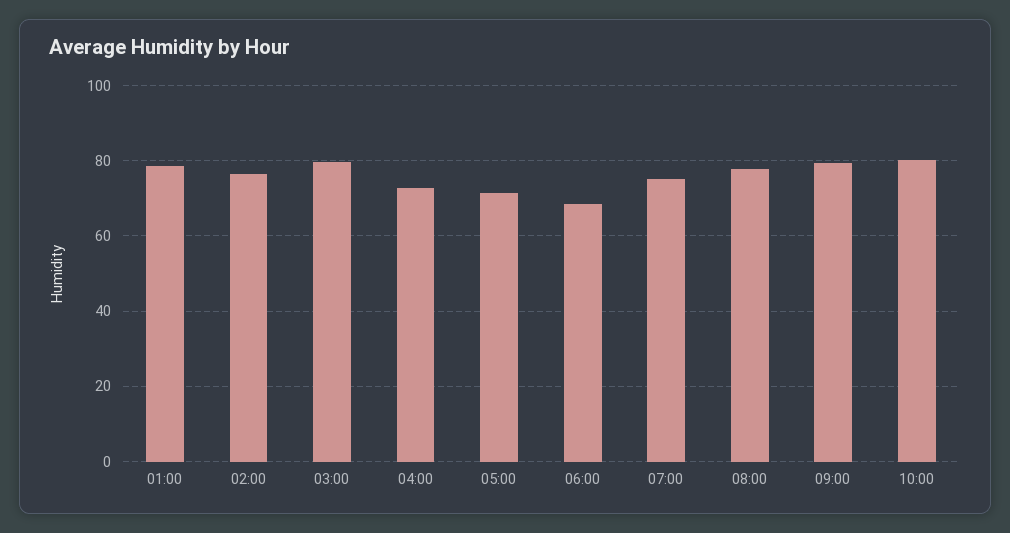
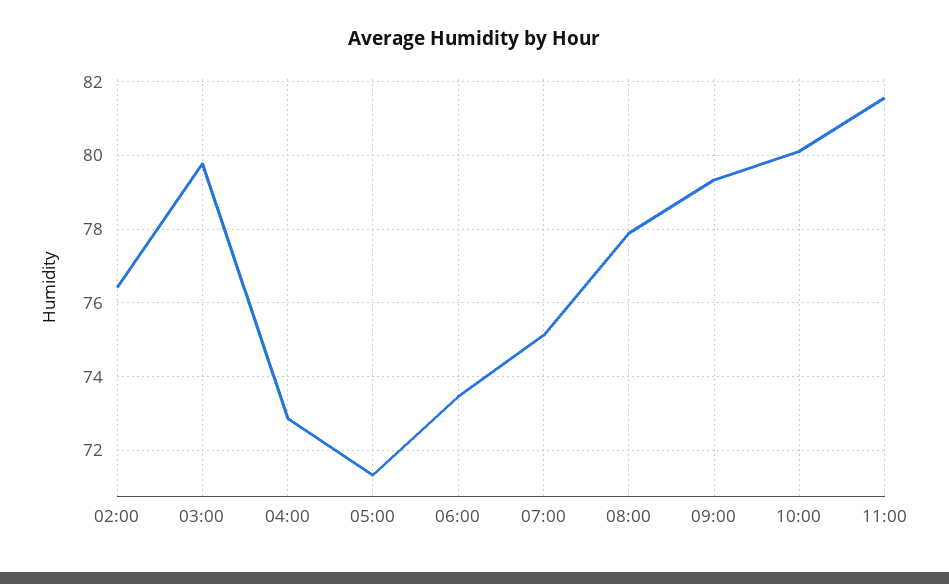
01:00: 78 -> none
06:00: 68 -> 73.4
11:00: none -> 81.6

